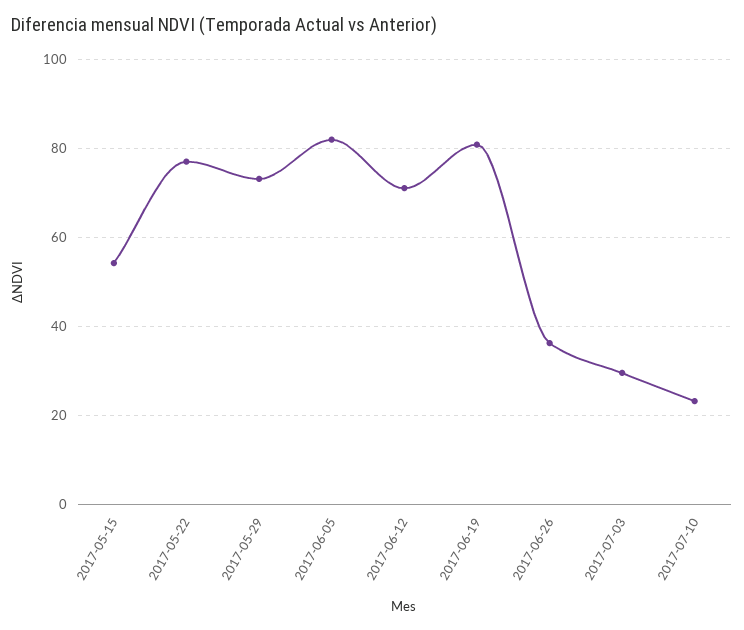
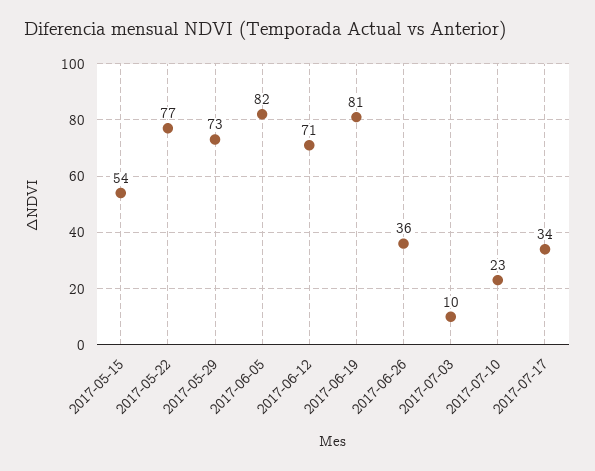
2017-07-03: 30 -> 10
2017-07-17: none -> 34

